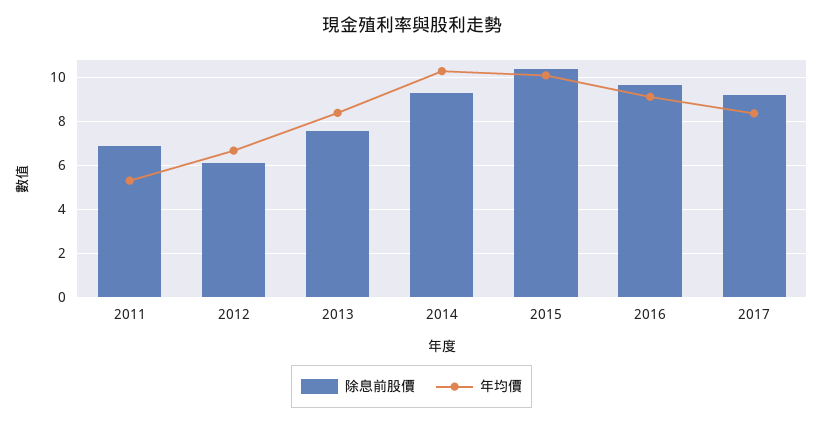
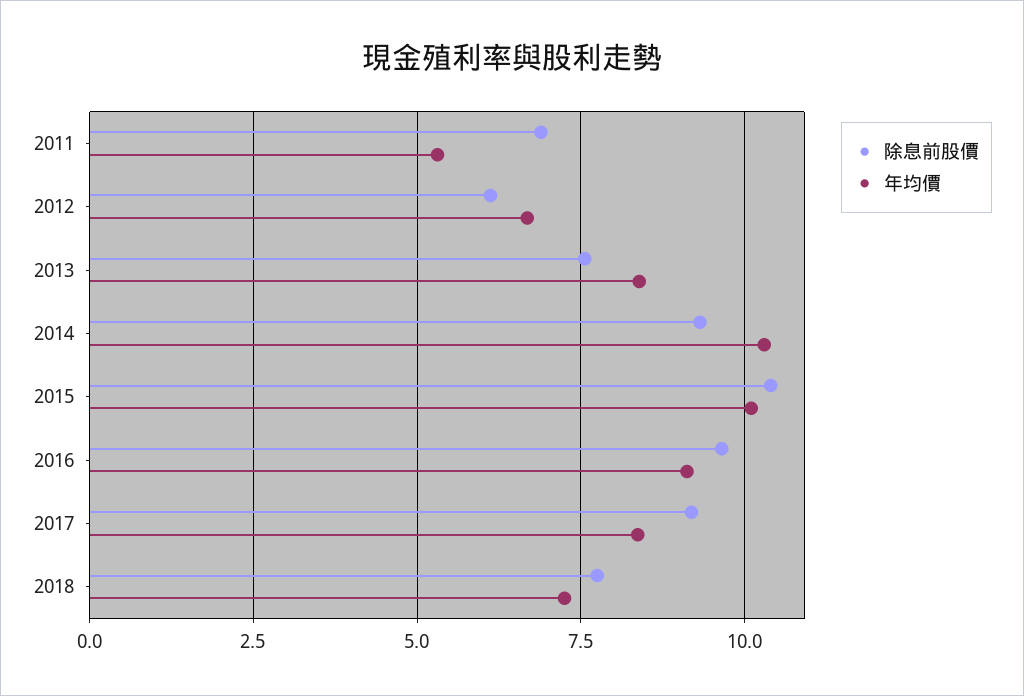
除息前股價, 2018: none -> 7.75
年均價, 2018: none -> 7.25

